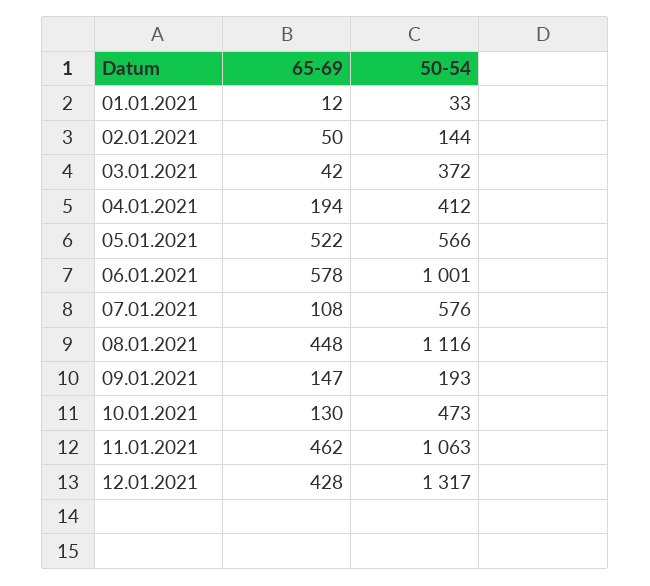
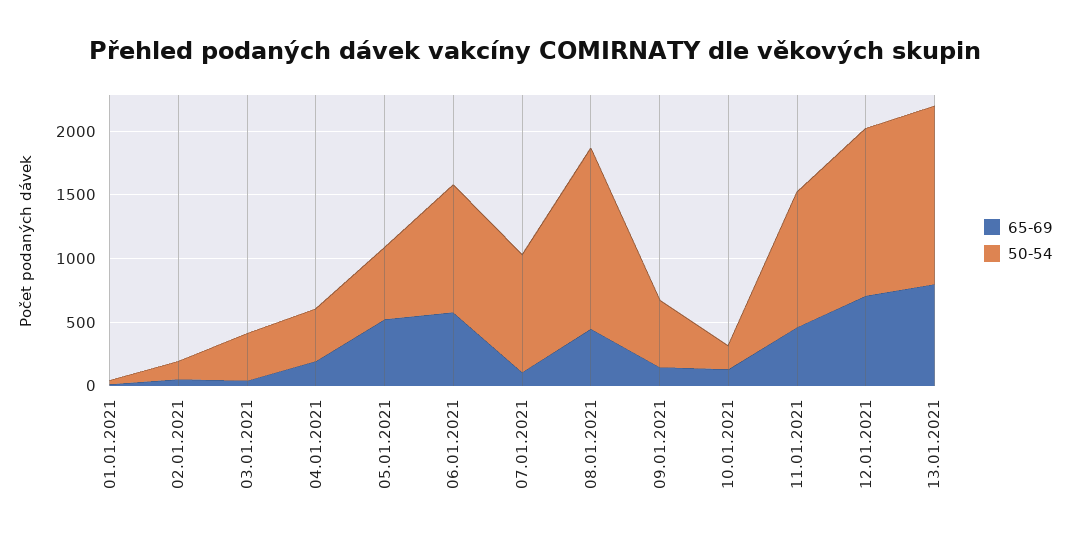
50-54, 07.01.2021: 576 -> 900
50-54, 08.01.2021: 1116 -> 1400
50-54, 09.01.2021: 193 -> 500
50-54, 10.01.2021: 473 -> 200
65-69, 12.01.2021: 428 -> 700
65-69, 13.01.2021: none -> 800
50-54, 13.01.2021: none -> 1400

